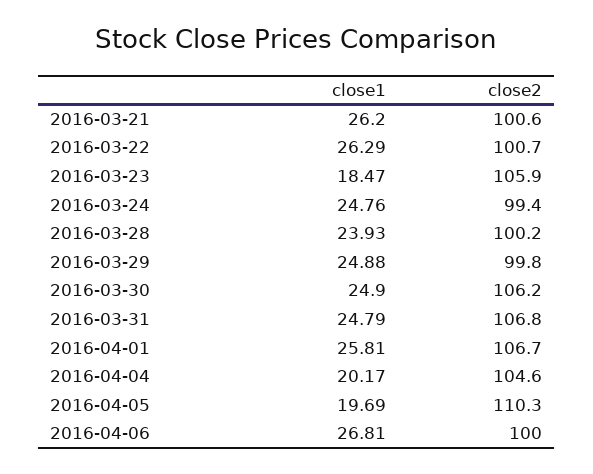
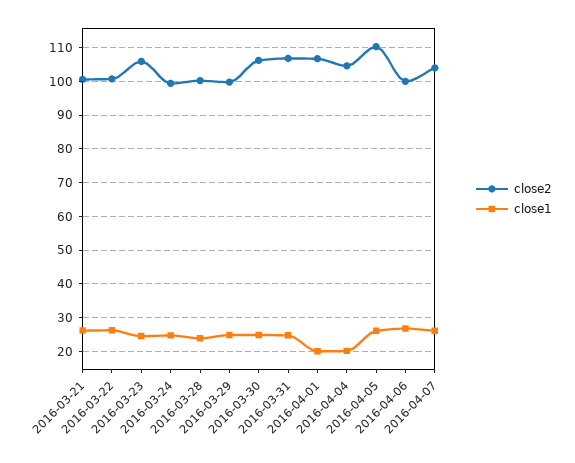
close1, 2016-03-23: 18.47 -> 24
close1, 2016-04-01: 25.81 -> 20
close1, 2016-04-05: 19.69 -> 26
close2, 2016-04-07: none -> 104
close1, 2016-04-07: none -> 26

